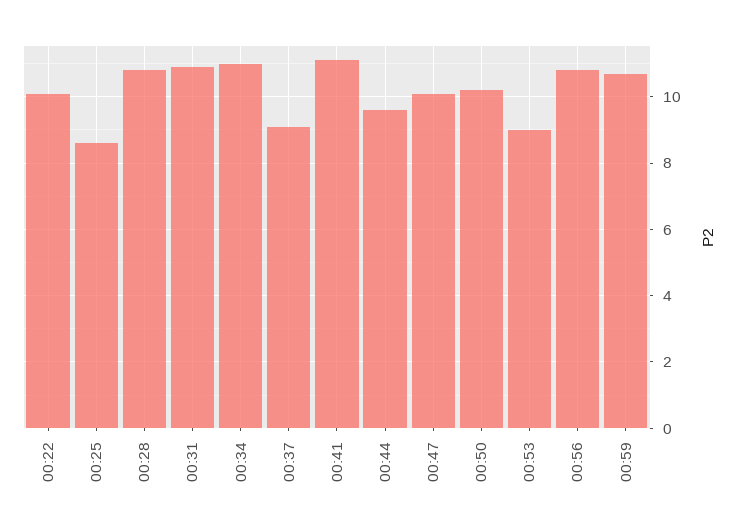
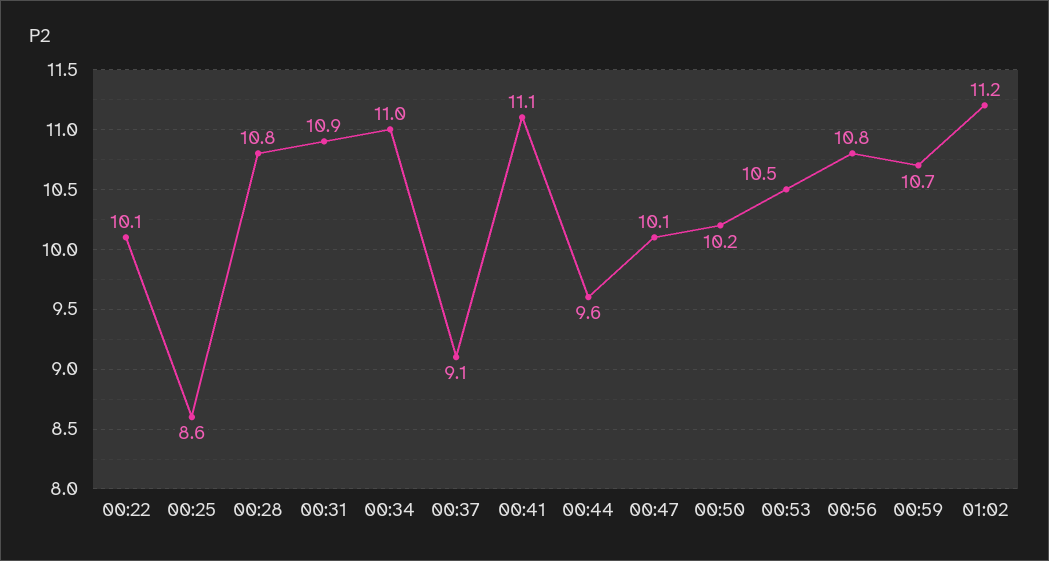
00:53: 9 -> 10.5
01:02: none -> 11.2

